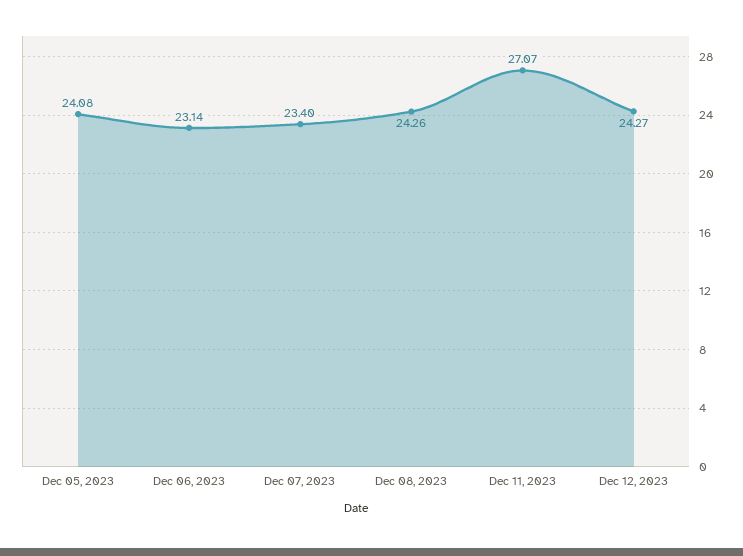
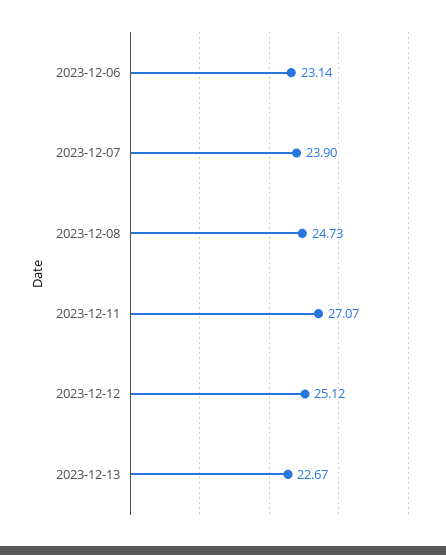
Dec 05, 2023: 24.08 -> none
Dec 07, 2023: 23.4 -> 23.9
Dec 08, 2023: 24.26 -> 24.73
Dec 12, 2023: 24.27 -> 25.12
2023-12-13: none -> 22.67

